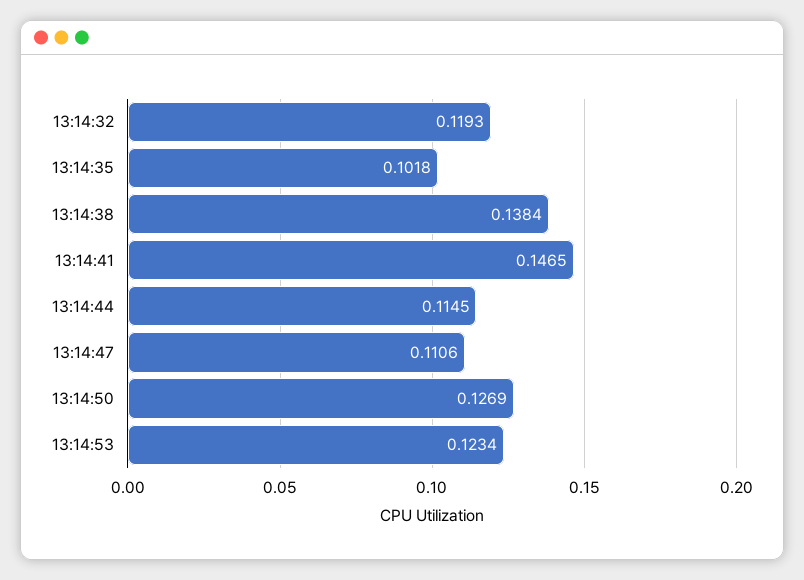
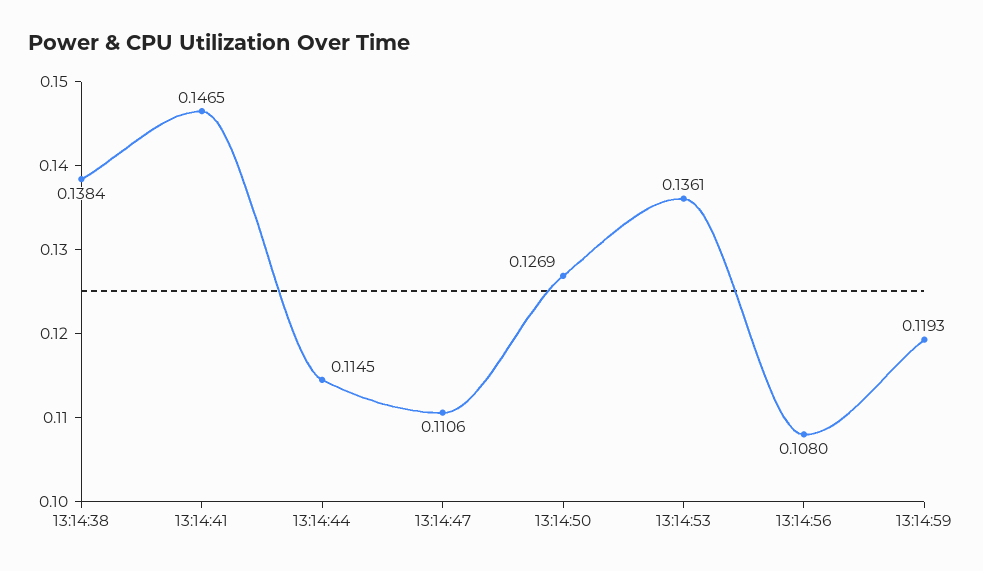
13:14:32: 0.1193 -> none
13:14:35: 0.1018 -> none
13:14:53: 0.1234 -> 0.1361
13:14:56: none -> 0.108
13:14:59: none -> 0.1193

